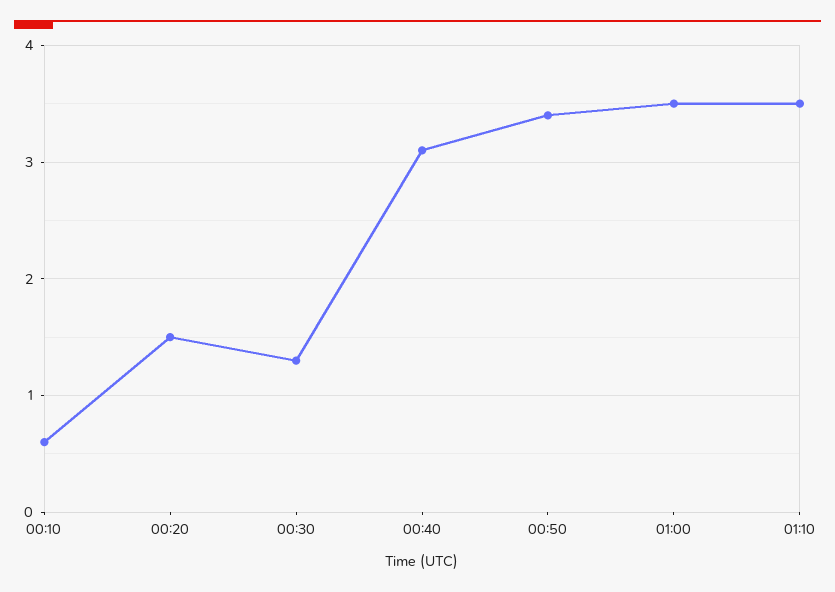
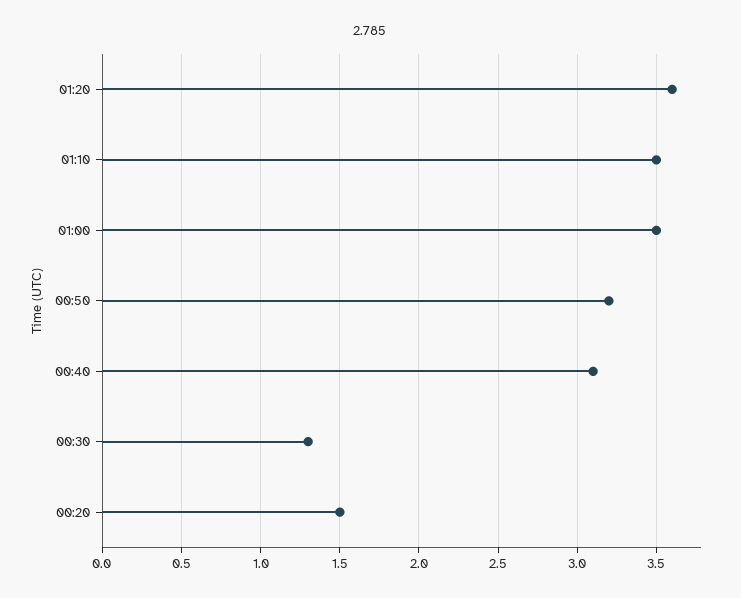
00:10: 0.6 -> none
00:50: 3.4 -> 3.2
01:20: none -> 3.6

